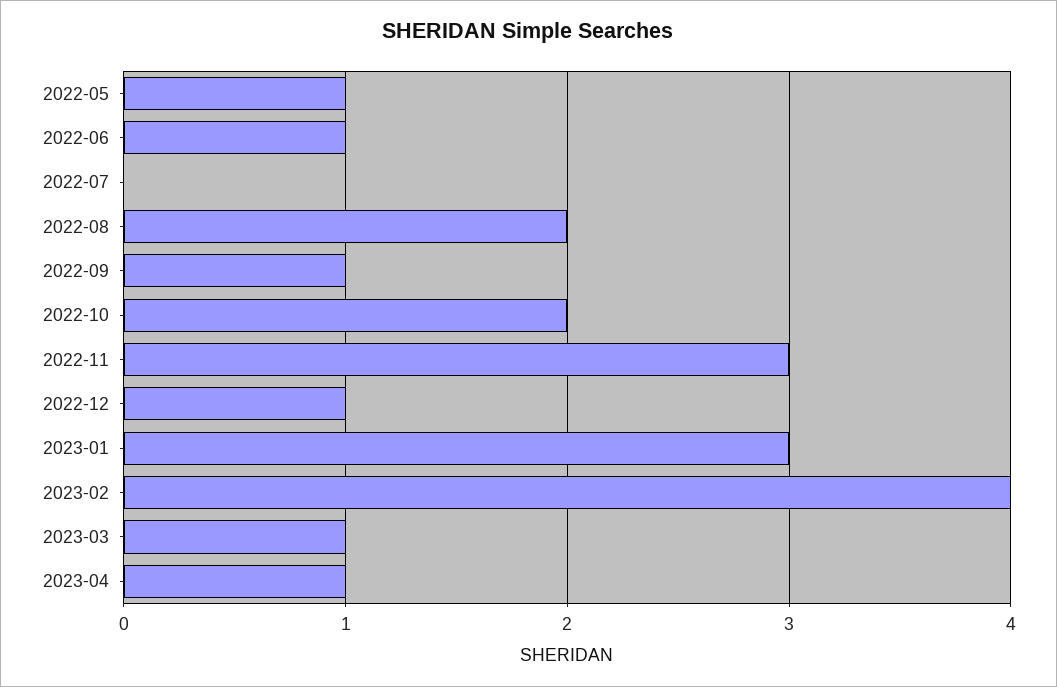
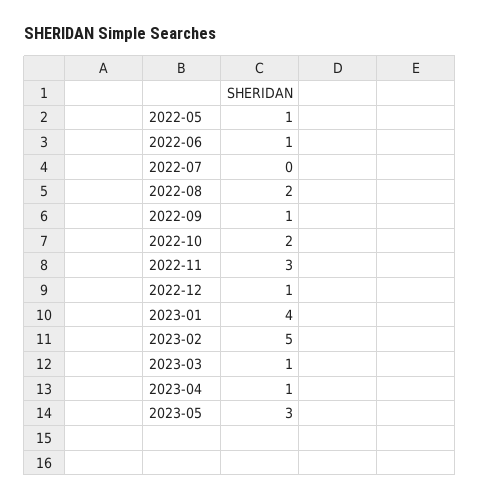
2023-01: 3 -> 4
2023-02: 4 -> 5
2023-05: none -> 3

